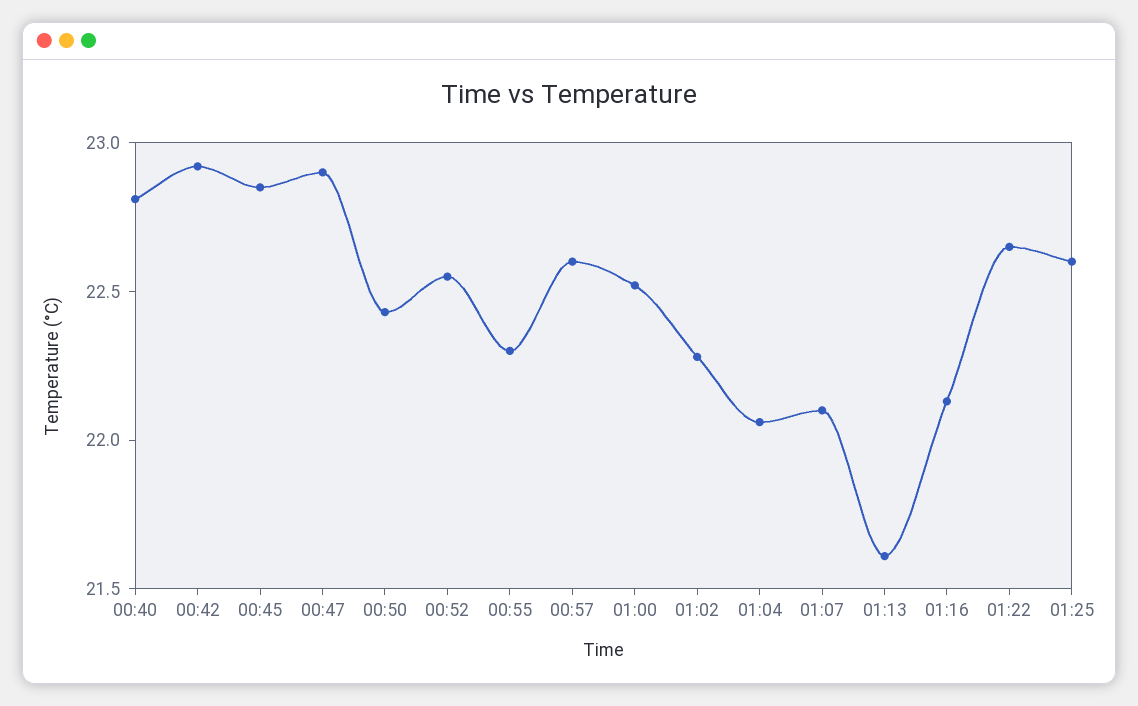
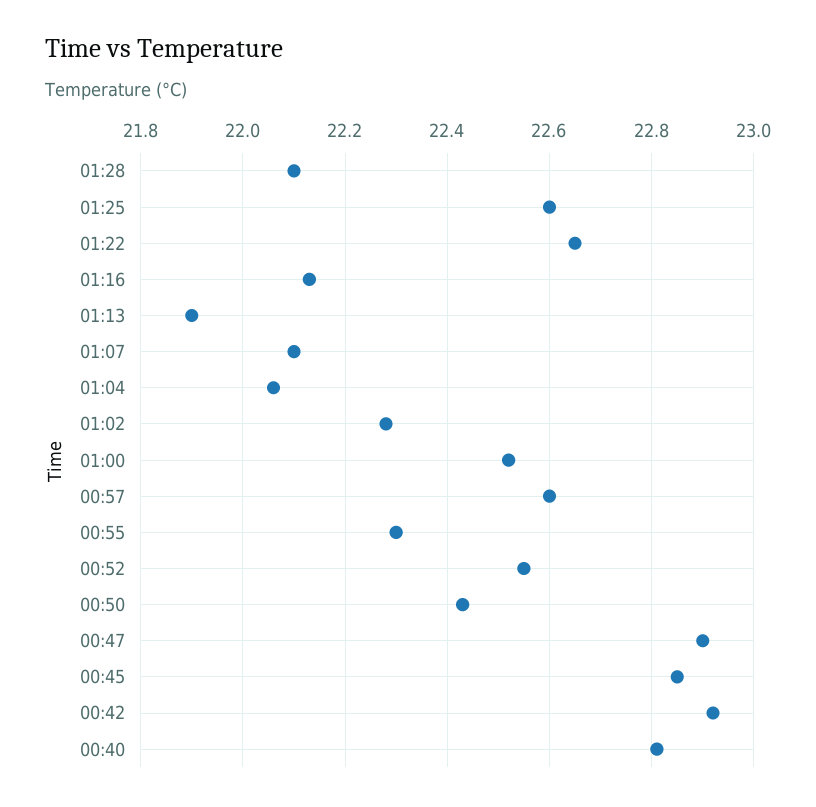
01:13: 21.6 -> 21.9
01:28: none -> 22.1

